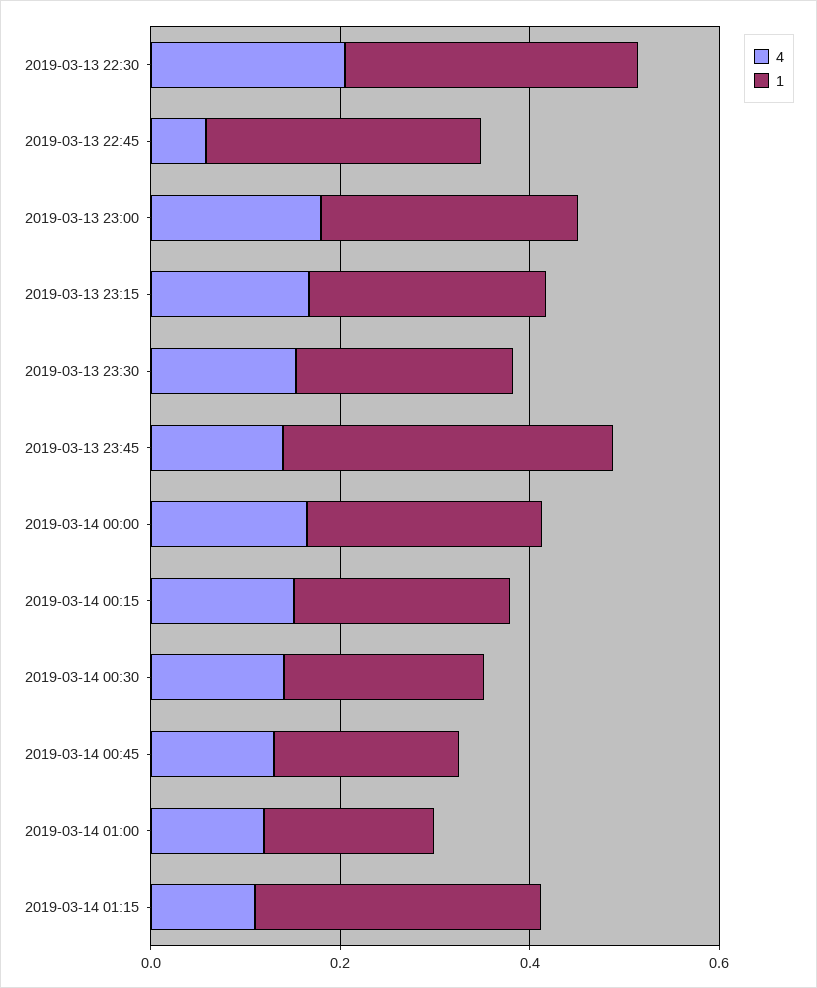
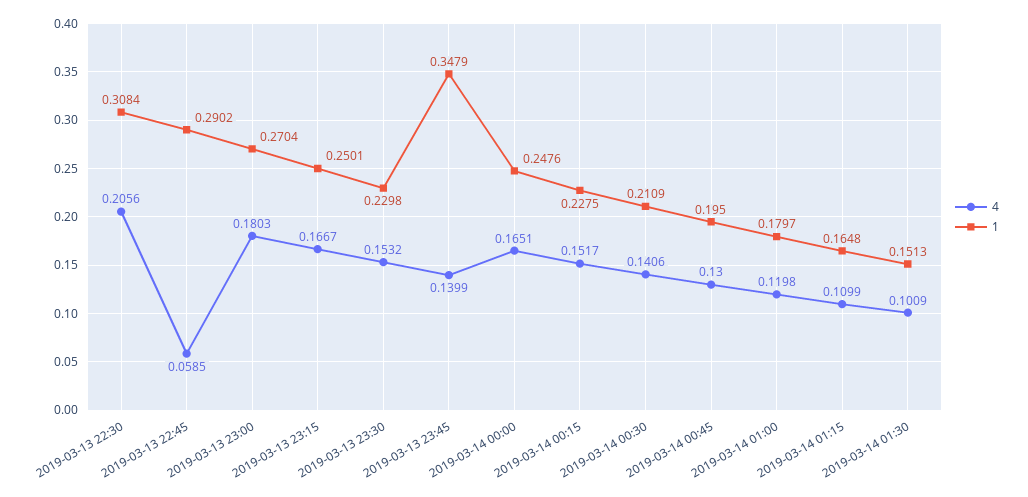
1, 2019-03-14 01:15: 0.3 -> 0.1648
4, 2019-03-14 01:30: none -> 0.1009
1, 2019-03-14 01:30: none -> 0.1513

